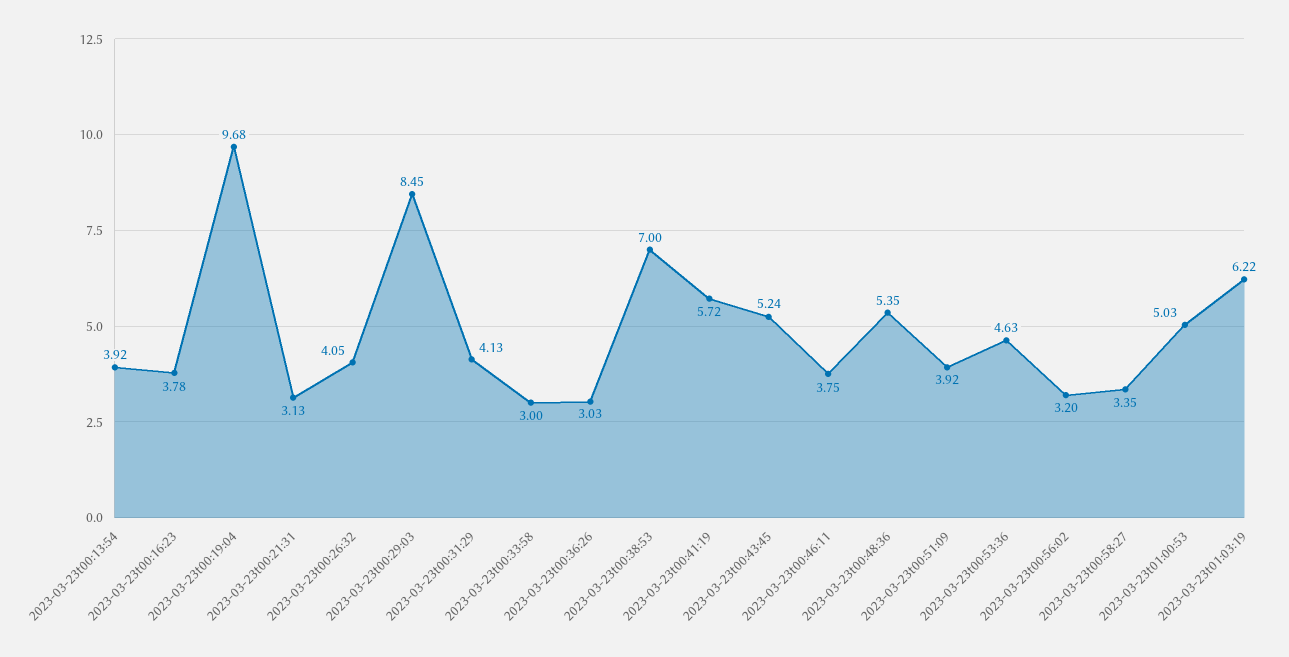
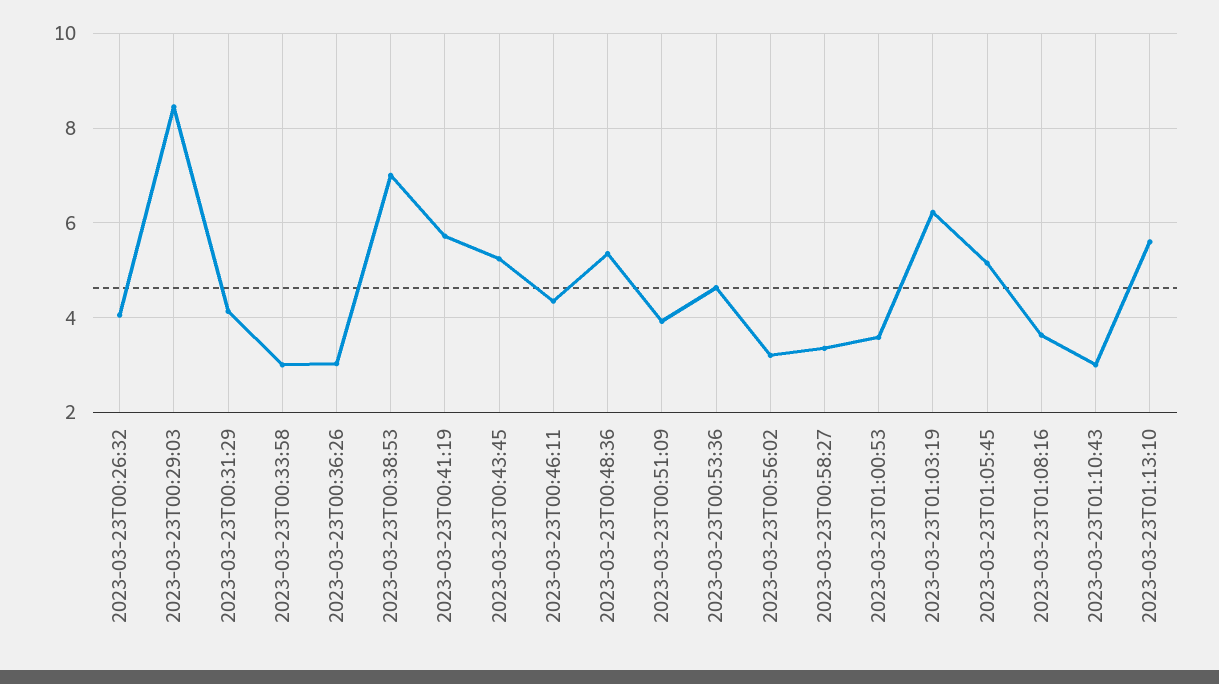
2023-03-23t00:13:54: 3.92 -> none
2023-03-23t00:16:23: 3.78 -> none
2023-03-23t00:19:04: 9.68 -> none
2023-03-23t00:21:31: 3.13 -> none
2023-03-23t00:46:11: 3.75 -> 4.4
2023-03-23t01:00:53: 5.03 -> 3.6
2023-03-23T01:05:45: none -> 5.2
2023-03-23T01:08:16: none -> 3.6
2023-03-23T01:10:43: none -> 3
2023-03-23T01:13:10: none -> 5.6

